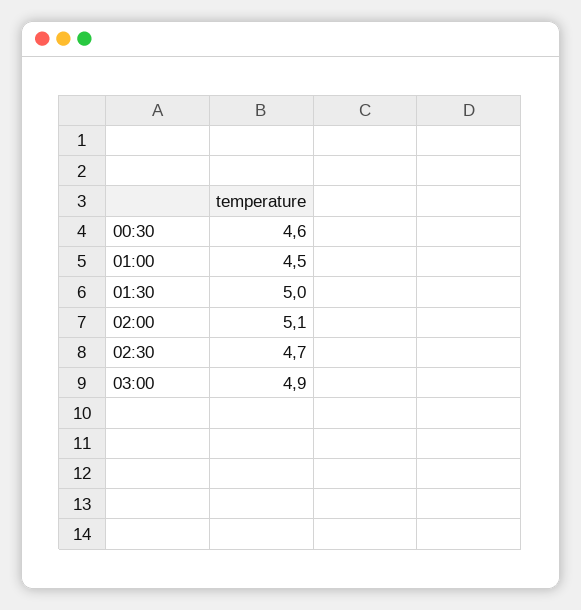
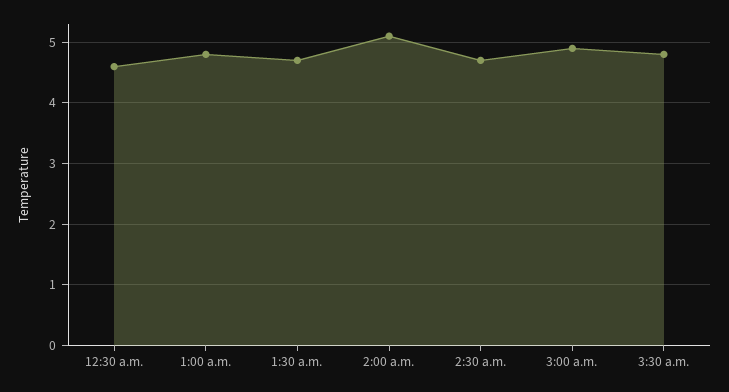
01:00: 4.5 -> 4.8
01:30: 5 -> 4.7
3:30 a.m.: none -> 4.8

